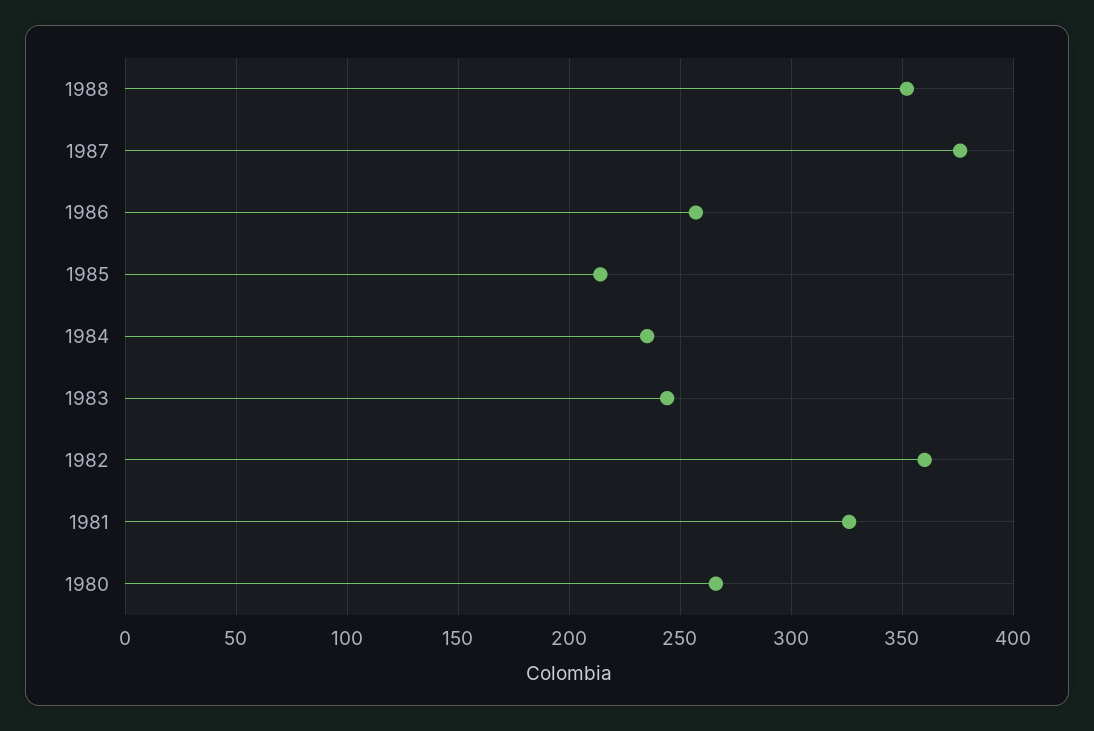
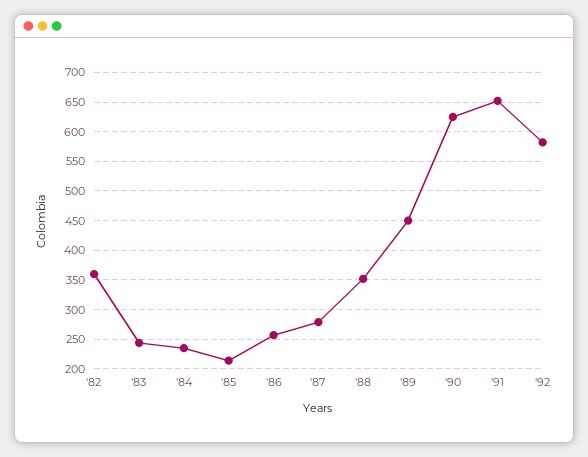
1987: 375 -> 275
1981: 325 -> none
1980: 265 -> none
'89: none -> 450
'90: none -> 625
'91: none -> 650
'92: none -> 575

